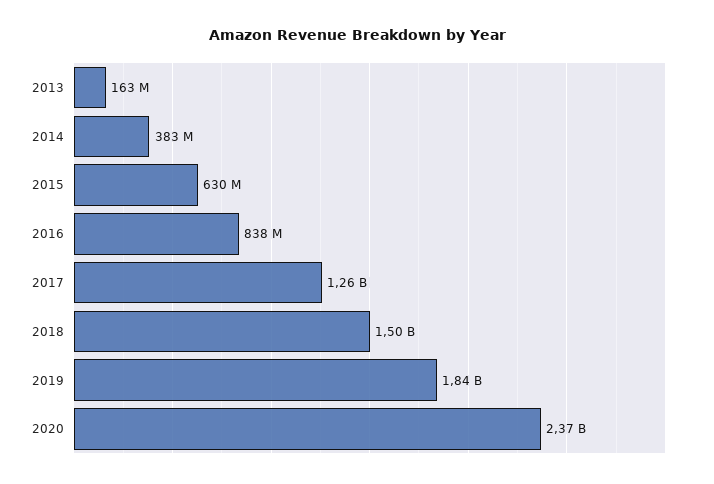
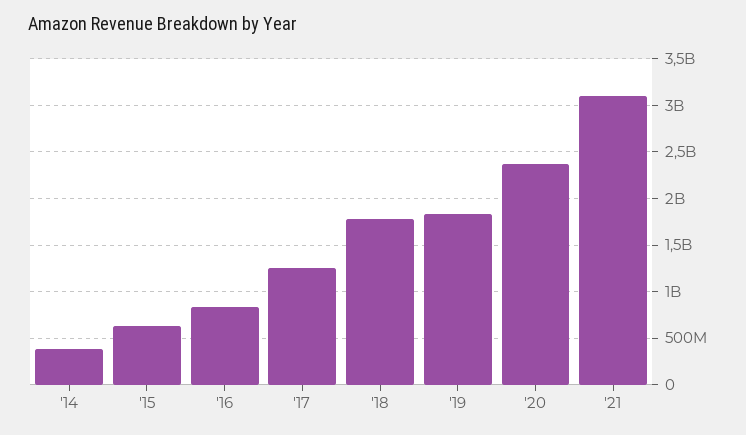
2013: 163000000 -> none
2018: 1500000000 -> 1800000000
'21: none -> 3100000000

